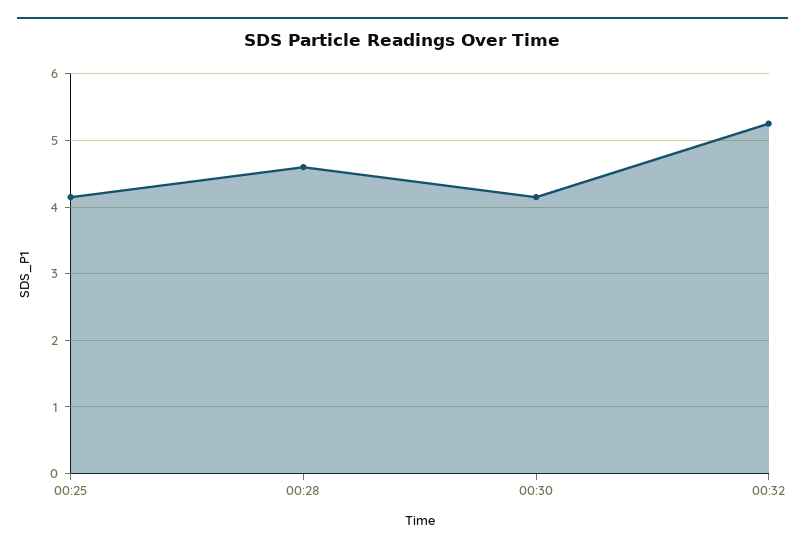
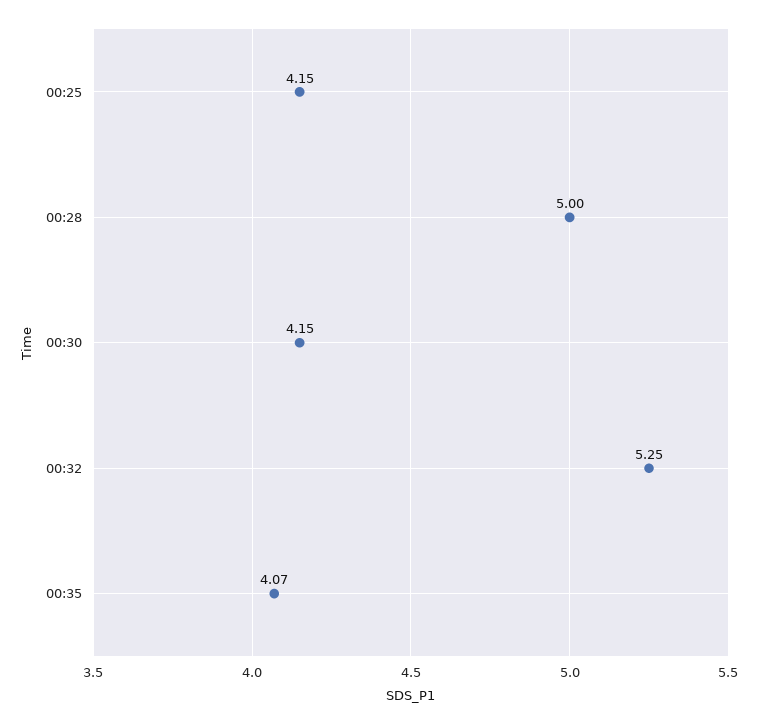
00:28: 4.6 -> 5
00:35: none -> 4.07

